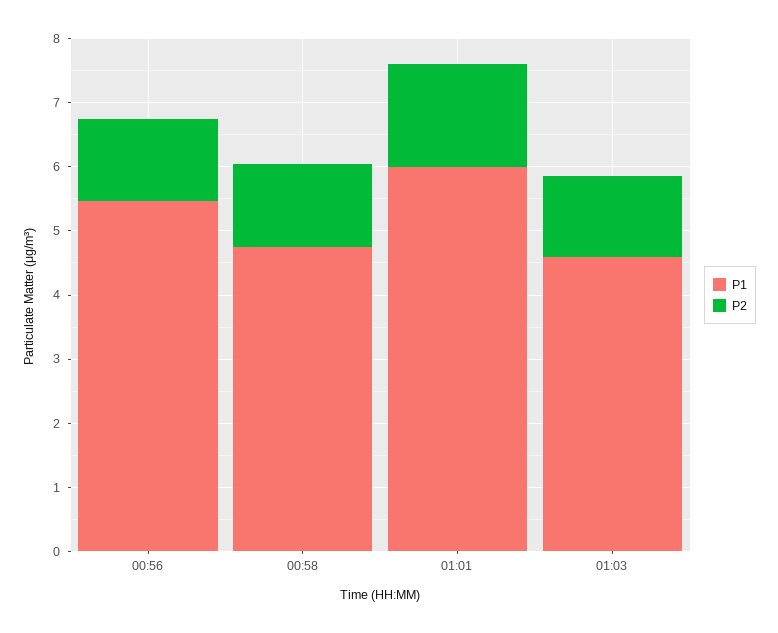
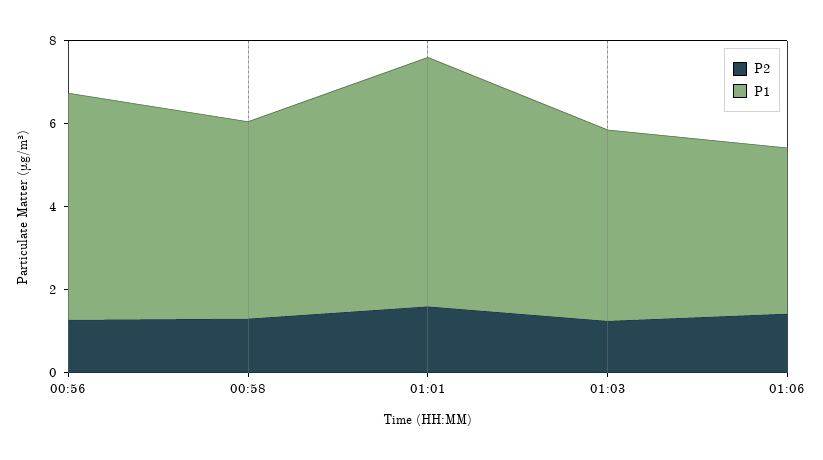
P2, 01:06: none -> 1.5
P1, 01:06: none -> 4

